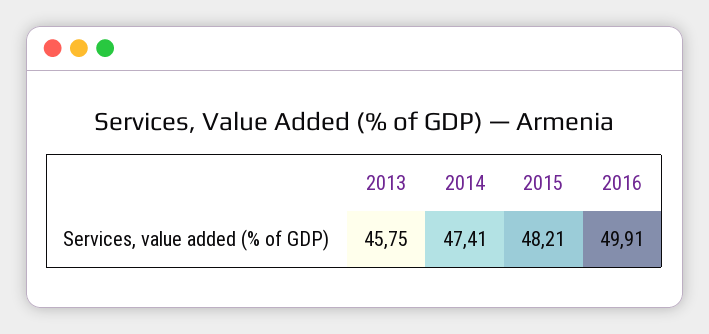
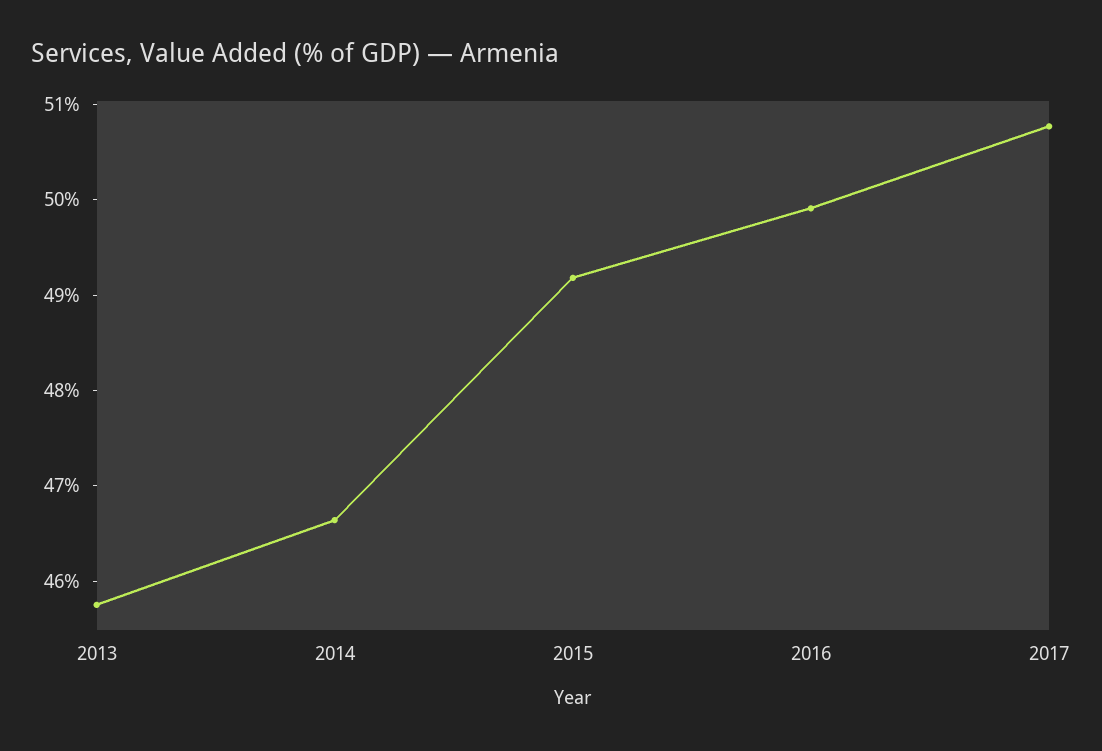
2014: 47.41 -> 46.6
2015: 48.21 -> 49.2
2017: none -> 50.8

